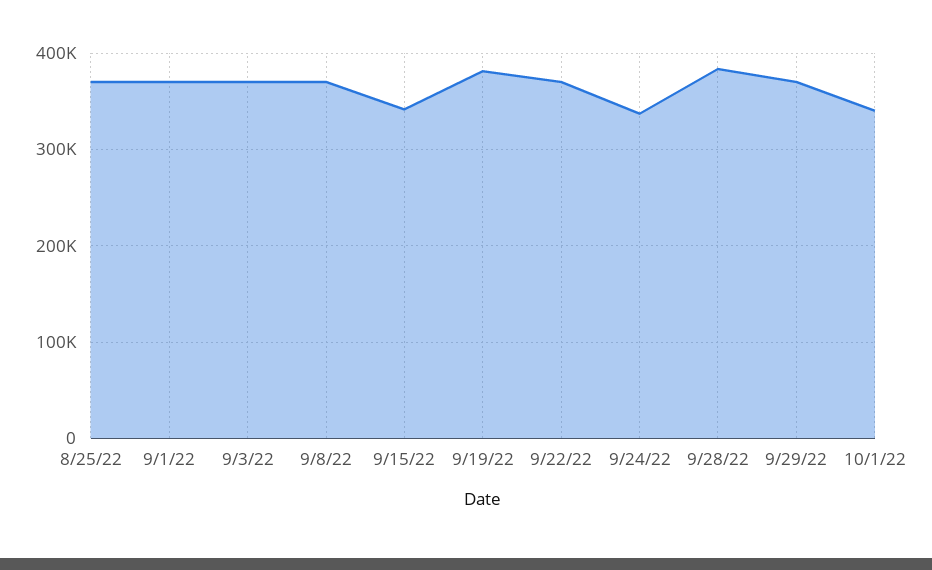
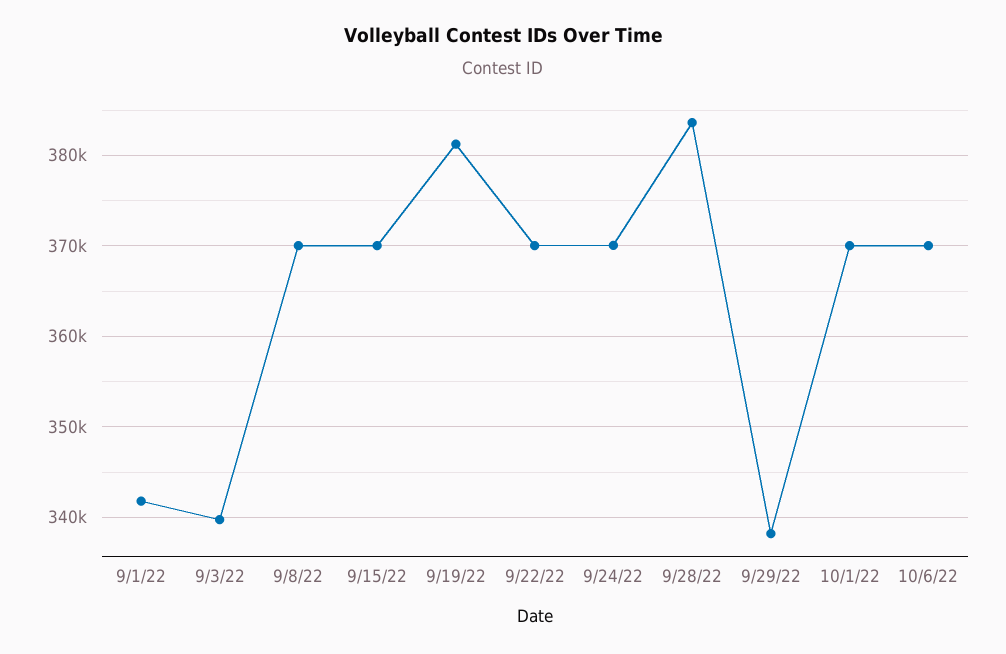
8/25/22: 370000 -> none
9/1/22: 370000 -> 342000
9/3/22: 370000 -> 340000
9/15/22: 340000 -> 370000
9/24/22: 340000 -> 370000
9/29/22: 370000 -> 338000
10/1/22: 340000 -> 370000
10/6/22: none -> 370000

